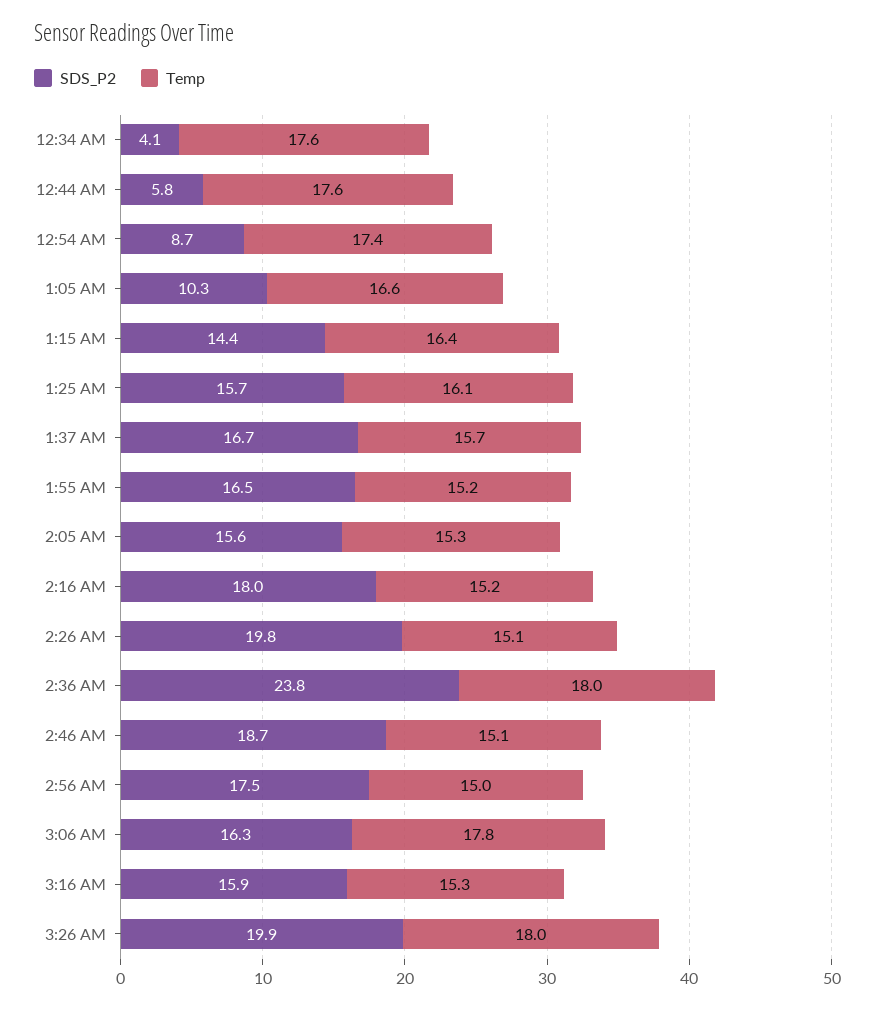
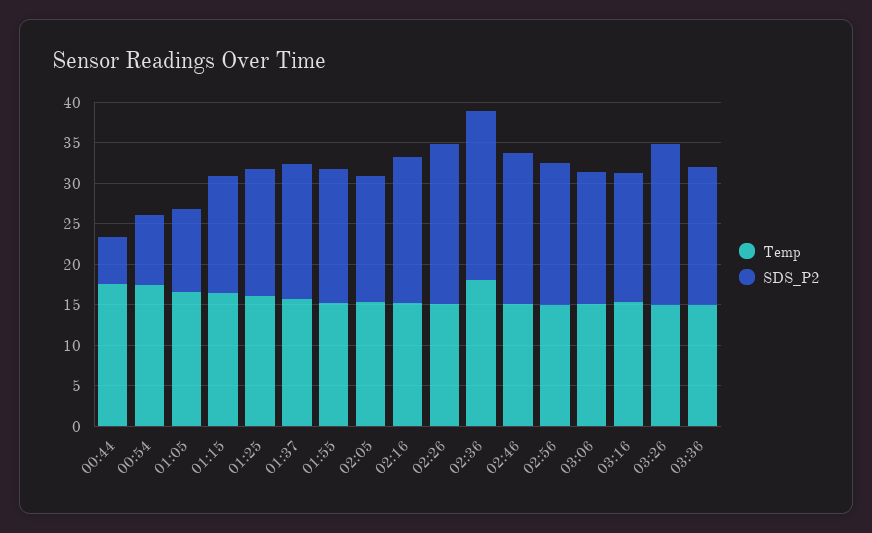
SDS_P2, 12:34 AM: 4.1 -> none
Temp, 12:34 AM: 17.6 -> none
SDS_P2, 2:36 AM: 23.8 -> 21
Temp, 3:06 AM: 17.8 -> 15
Temp, 3:26 AM: 18 -> 15
Temp, 03:36: none -> 15
SDS_P2, 03:36: none -> 17

